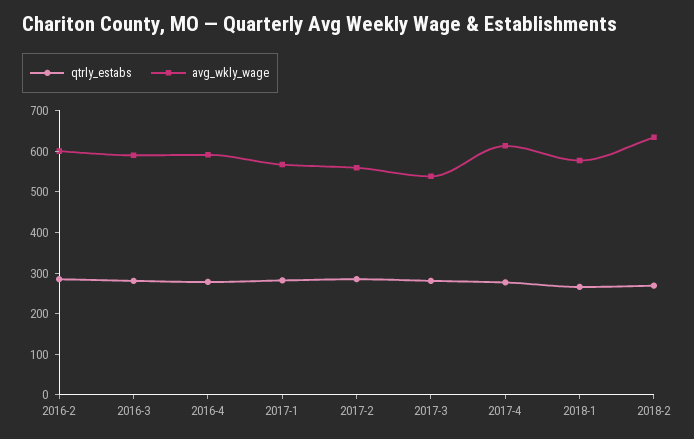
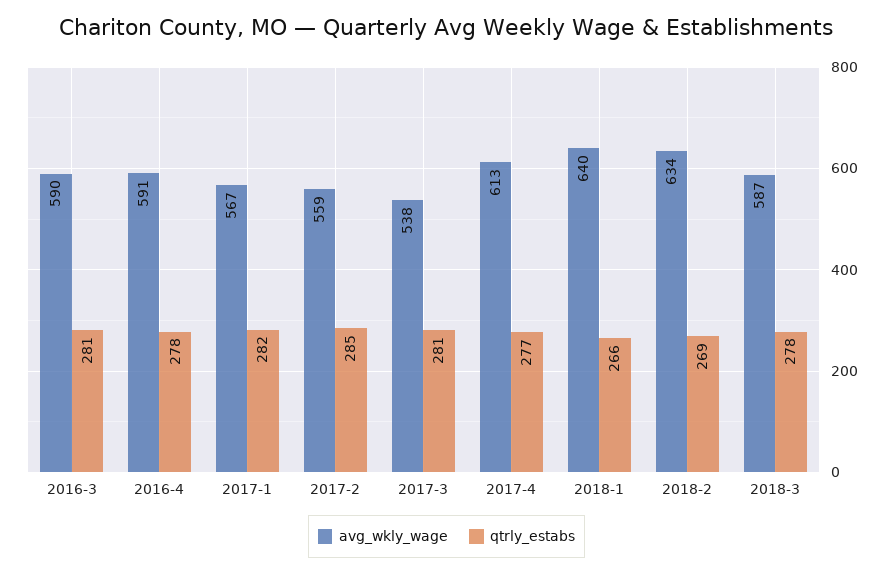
qtrly_estabs, 2016-2: 280 -> none
avg_wkly_wage, 2016-2: 600 -> none
avg_wkly_wage, 2018-1: 580 -> 640
avg_wkly_wage, 2018-3: none -> 587
qtrly_estabs, 2018-3: none -> 278

